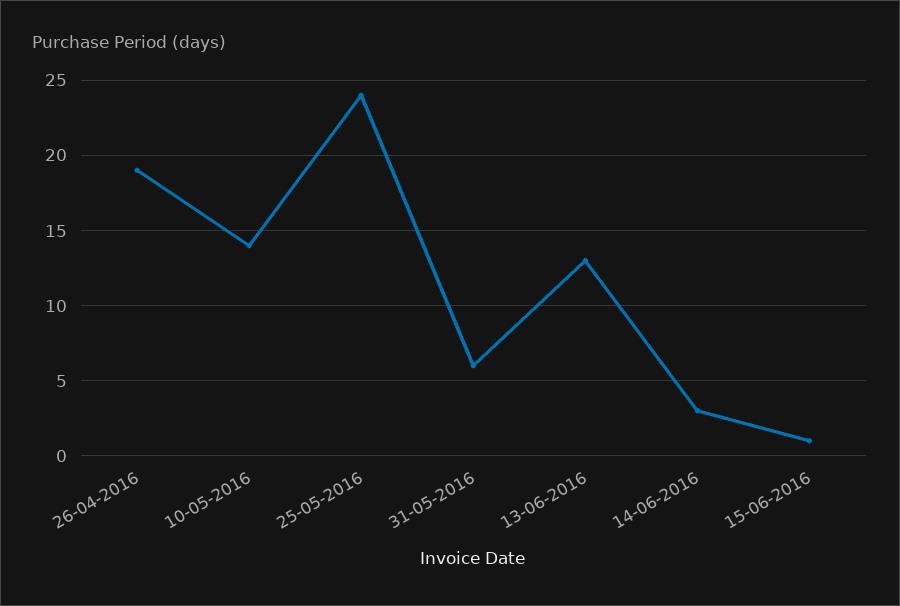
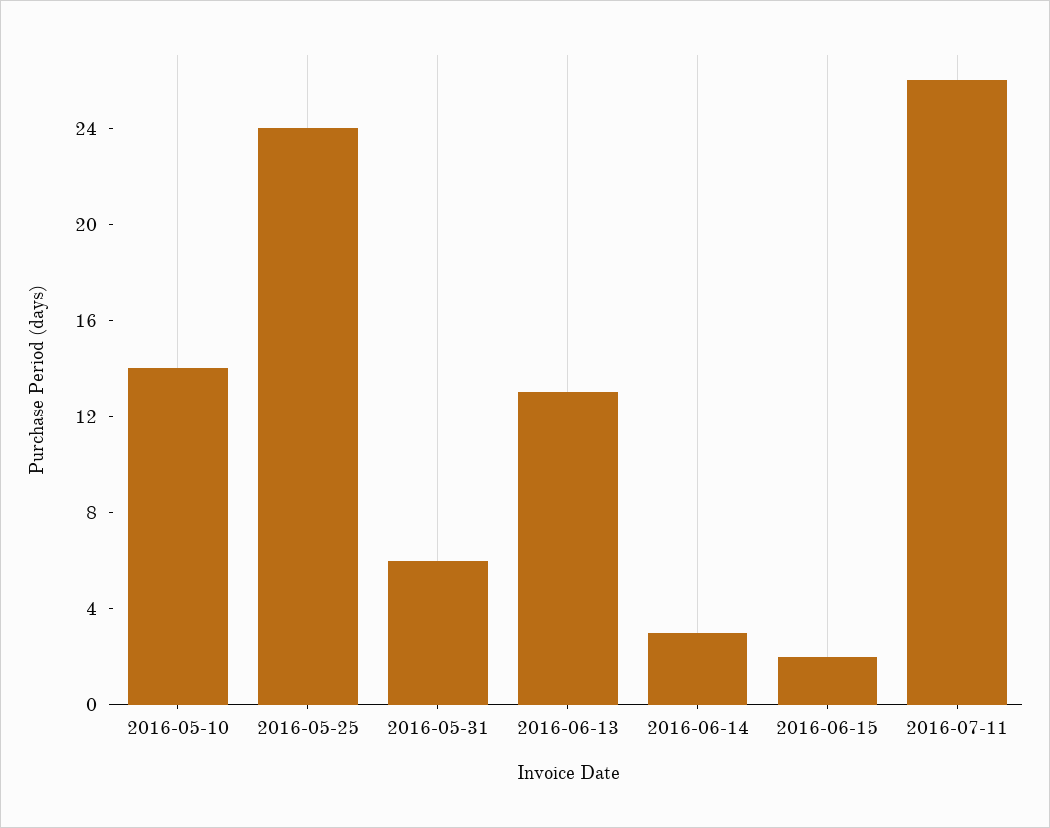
26-04-2016: 19 -> none
15-06-2016: 1 -> 2
2016-07-11: none -> 26

